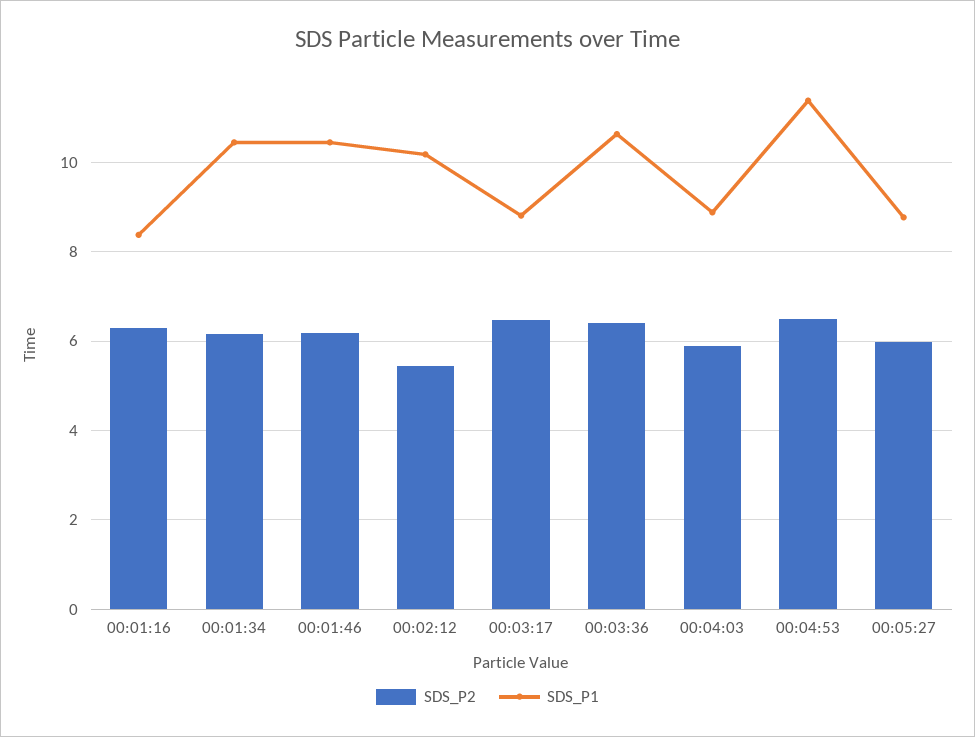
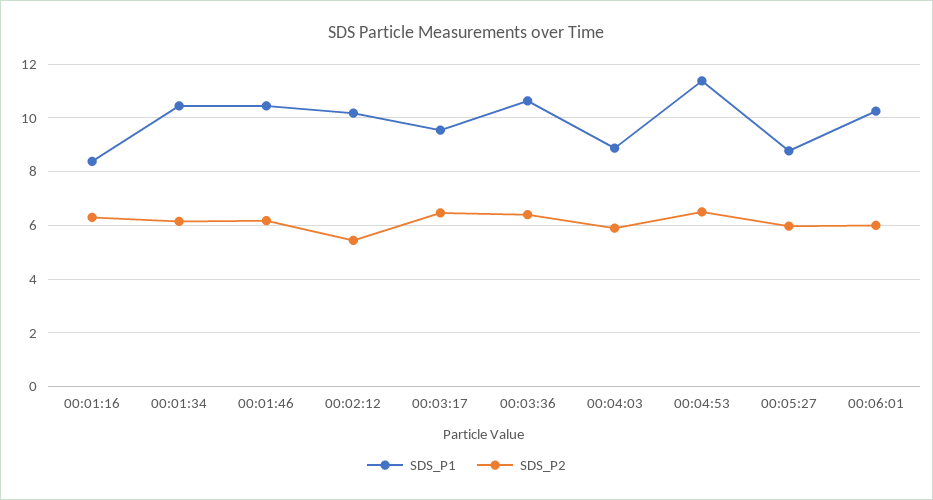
SDS_P1, 00:03:17: 8.8 -> 9.5
SDS_P1, 00:06:01: none -> 10.25
SDS_P2, 00:06:01: none -> 6

